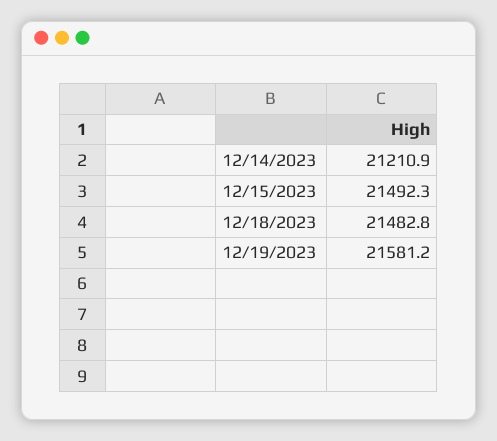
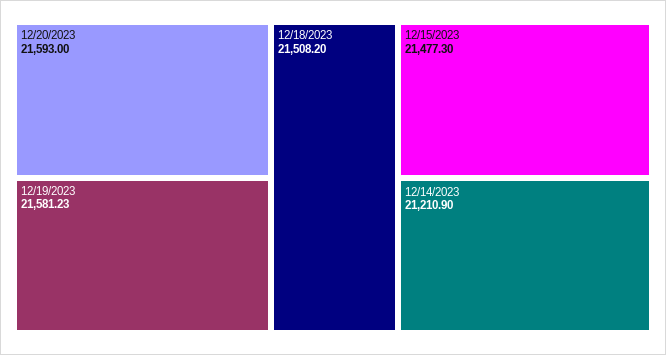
12/15/2023: 21492.3 -> 21477.3
12/18/2023: 21482.8 -> 21508.2
12/20/2023: none -> 21593

